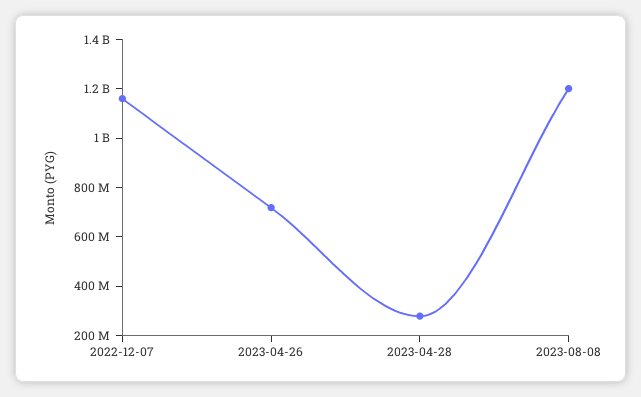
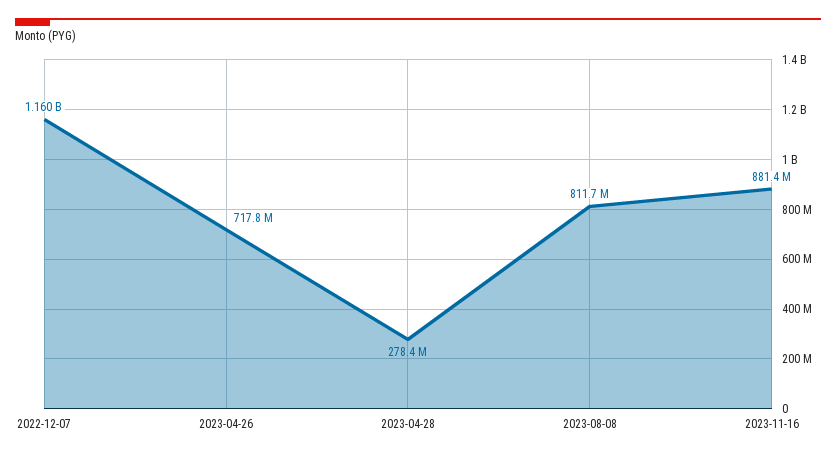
2023-08-08: 1200000000 -> 811700000
2023-11-16: none -> 881400000

